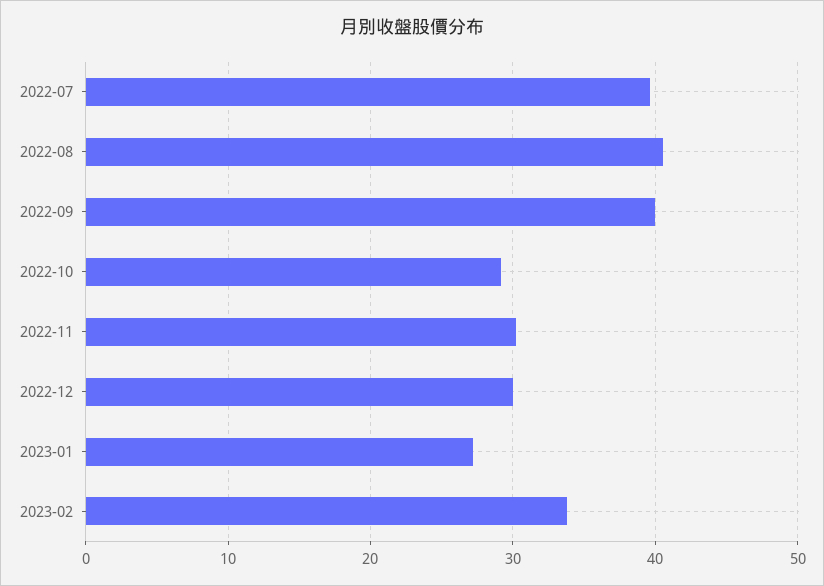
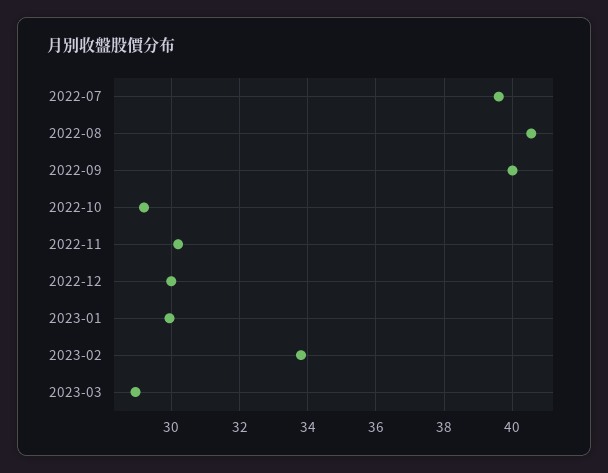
2023-01: 27 -> 30
2023-03: none -> 29

